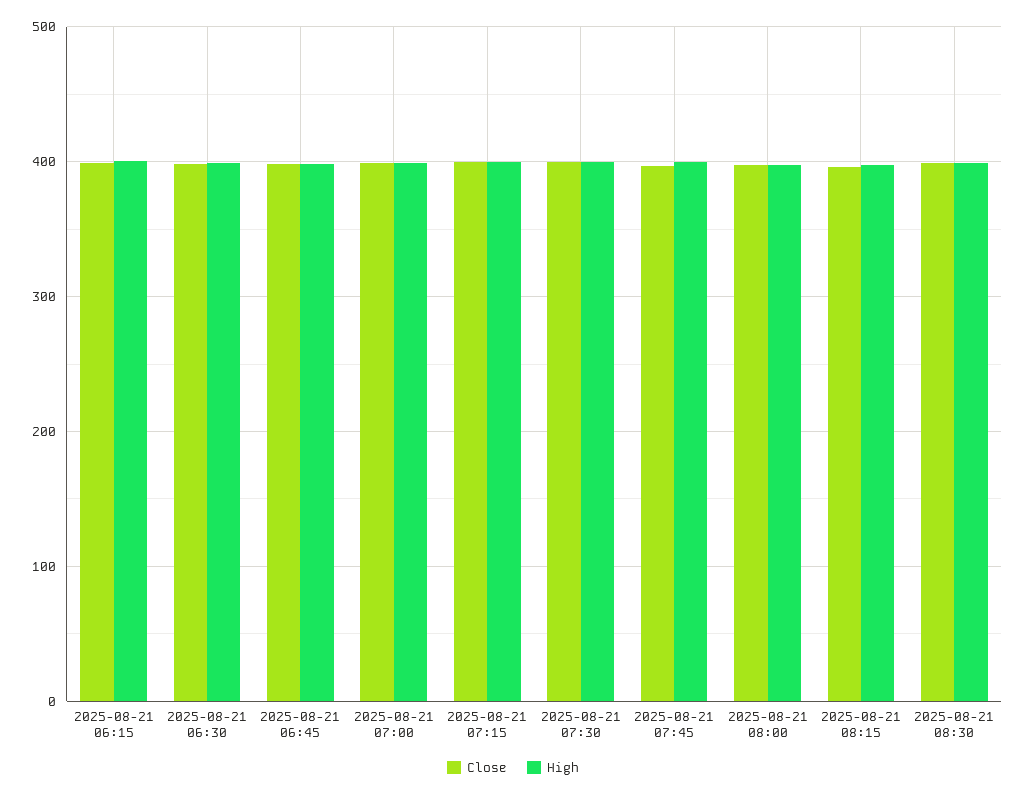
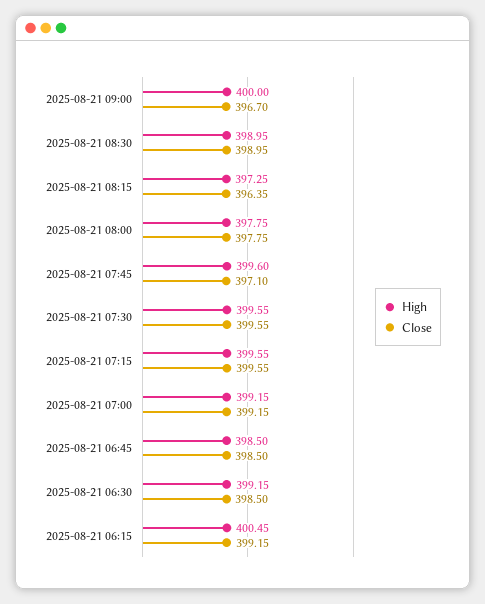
High, 2025-08-21 09:00: none -> 400
Close, 2025-08-21 09:00: none -> 396.7

